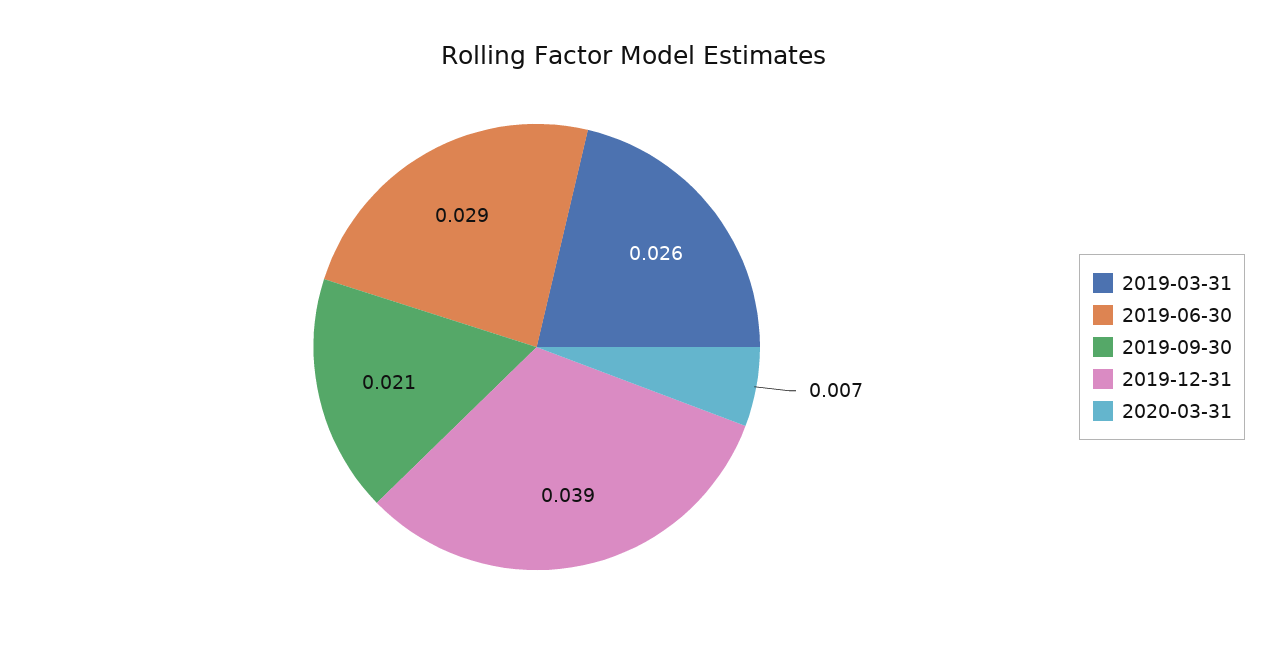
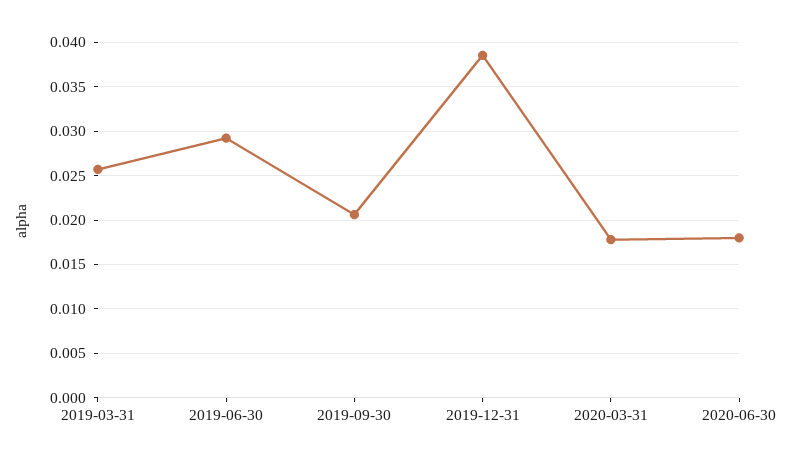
2020-03-31: 0.007 -> 0.018
2020-06-30: none -> 0.018

